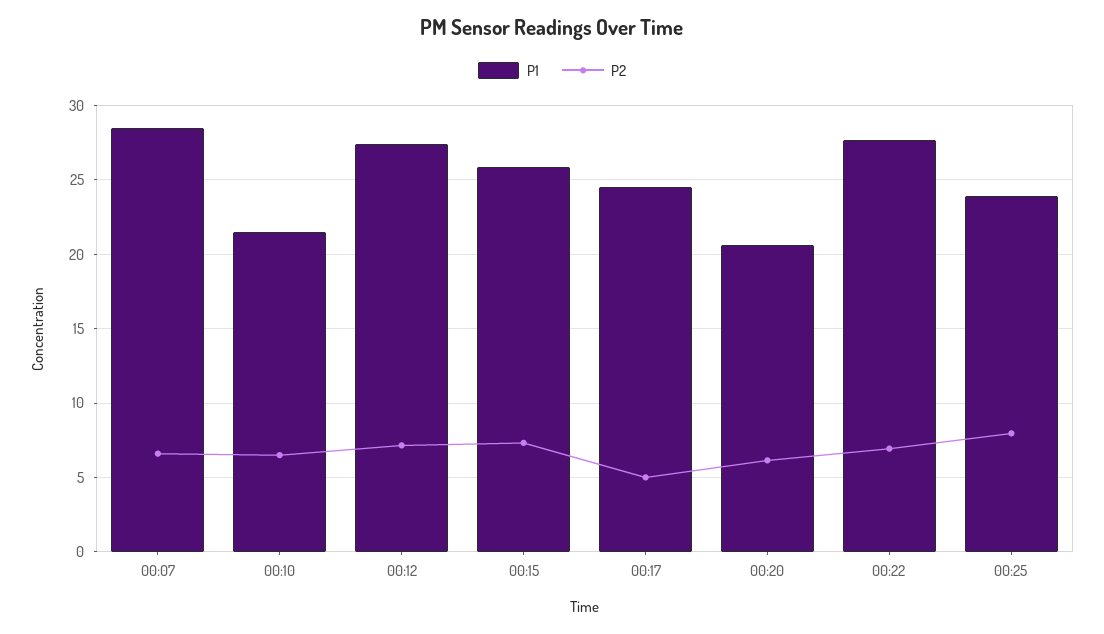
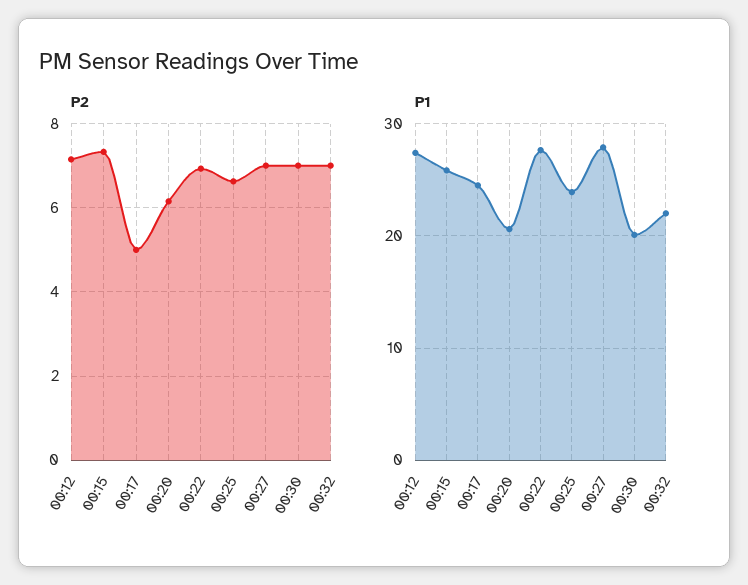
P1, 00:07: 28.5 -> none
P2, 00:07: 6.5 -> none
P1, 00:10: 21.5 -> none
P2, 00:10: 6.5 -> none
P2, 00:25: 8 -> 6.6
P2, 00:27: none -> 7
P2, 00:30: none -> 7
P2, 00:32: none -> 7
P1, 00:27: none -> 28
P1, 00:30: none -> 20
P1, 00:32: none -> 22

